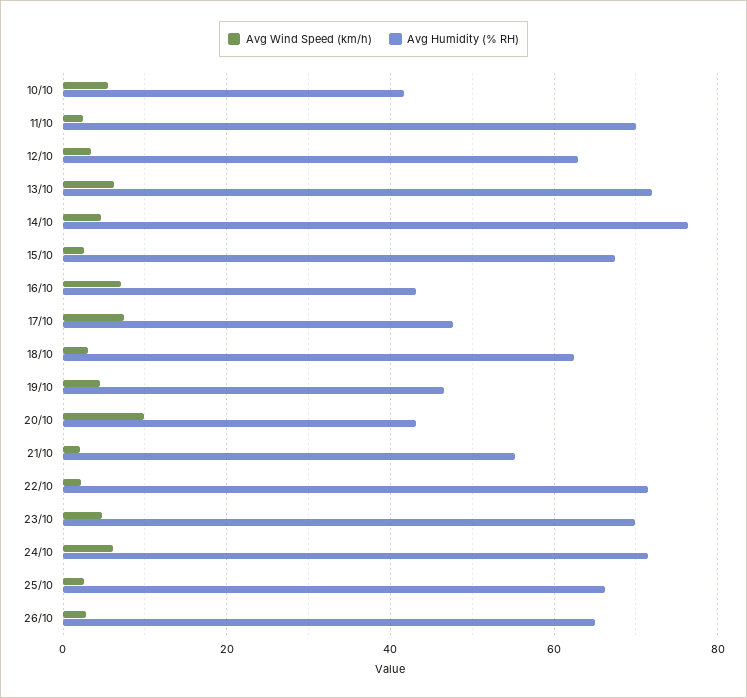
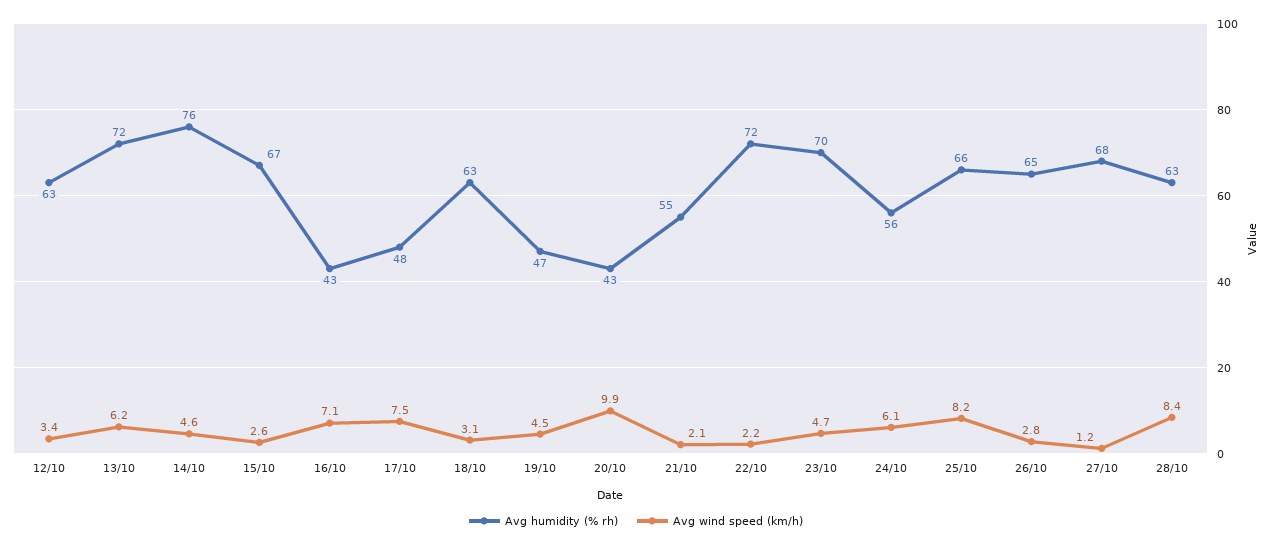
Avg Wind Speed (km/h), 10/10: 6 -> none
Avg Humidity (% RH), 10/10: 42 -> none
Avg Wind Speed (km/h), 11/10: 2 -> none
Avg Humidity (% RH), 11/10: 70 -> none
Avg Humidity (% RH), 24/10: 72 -> 56
Avg Wind Speed (km/h), 25/10: 2 -> 8.2
Avg Humidity (% RH), 27/10: none -> 68
Avg Wind Speed (km/h), 27/10: none -> 1.2
Avg Humidity (% RH), 28/10: none -> 63
Avg Wind Speed (km/h), 28/10: none -> 8.4

